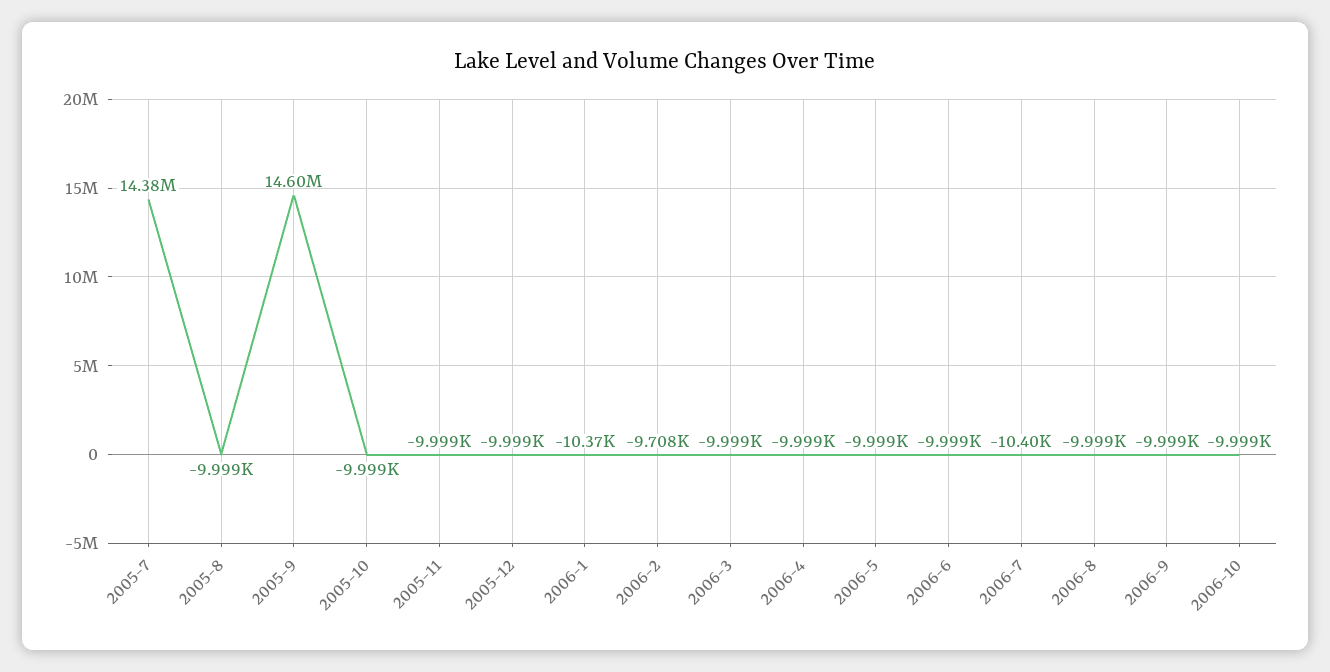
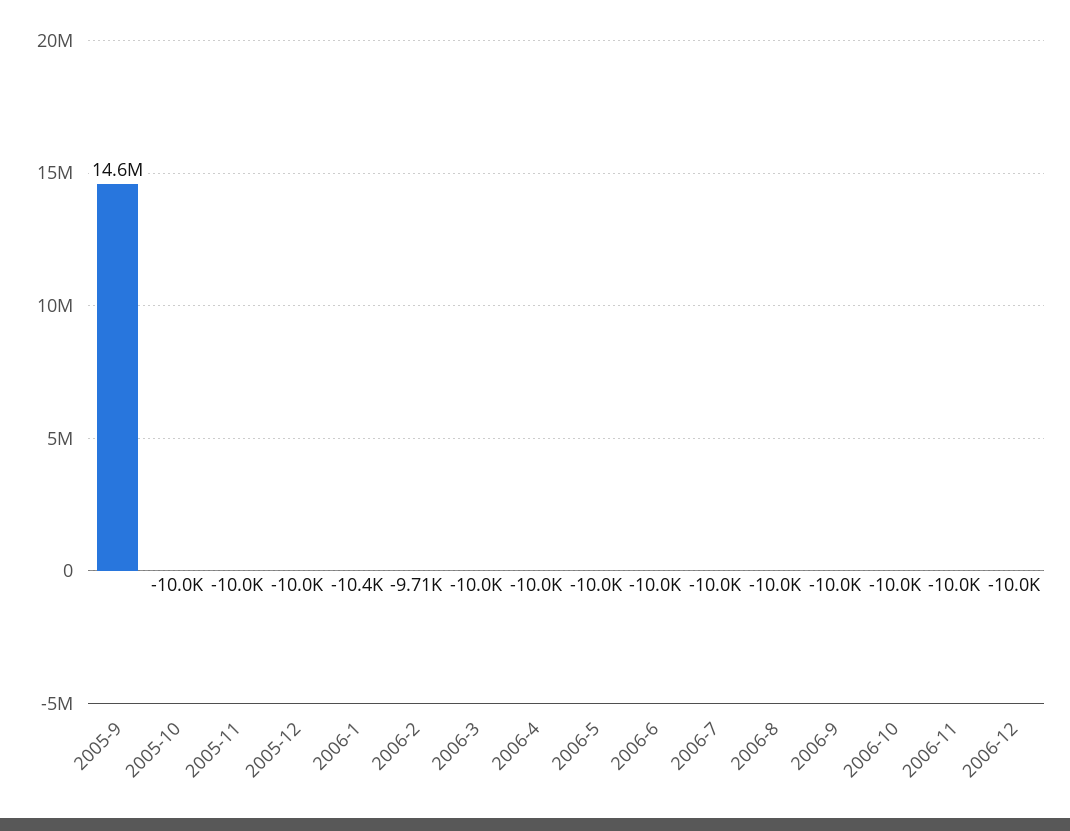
2005-7: 14380000 -> none
2005-8: -9999 -> none
2006-7: -10400 -> -10000
2006-11: none -> -10000
2006-12: none -> -10000

